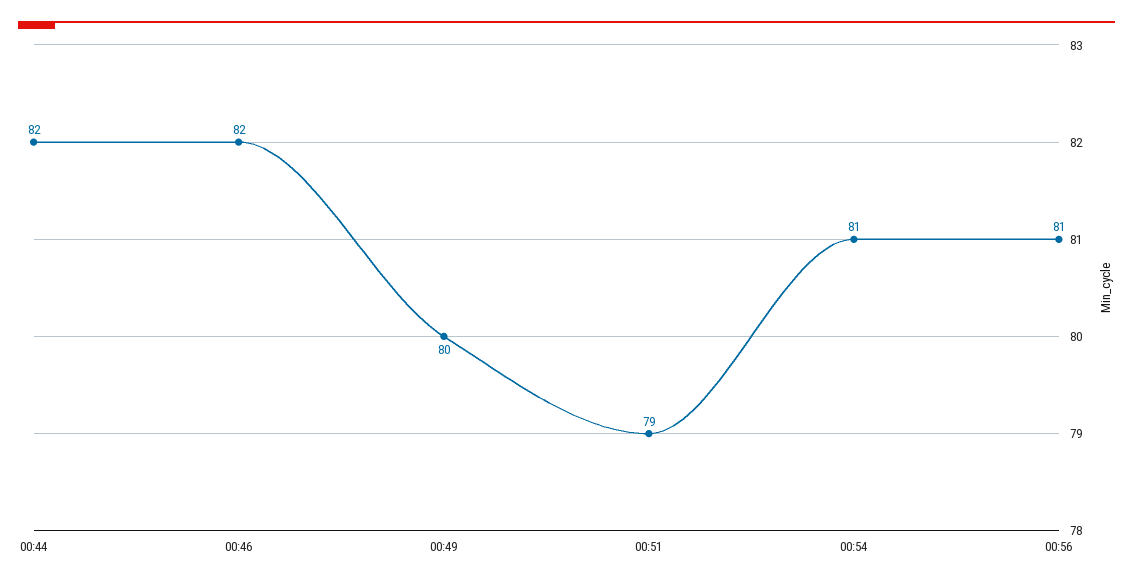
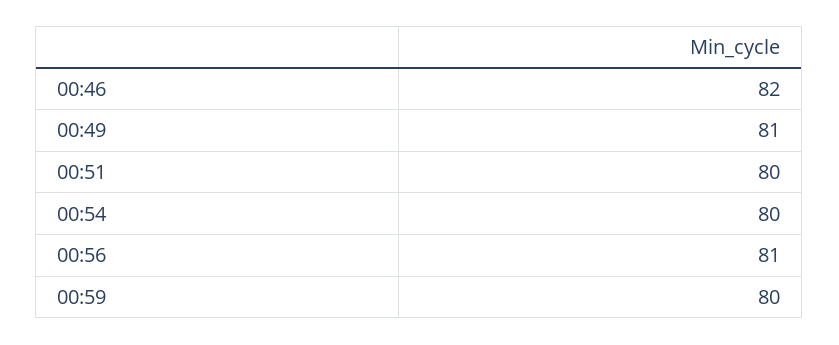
00:44: 82 -> none
00:49: 80 -> 81
00:51: 79 -> 80
00:54: 81 -> 80
00:59: none -> 80

